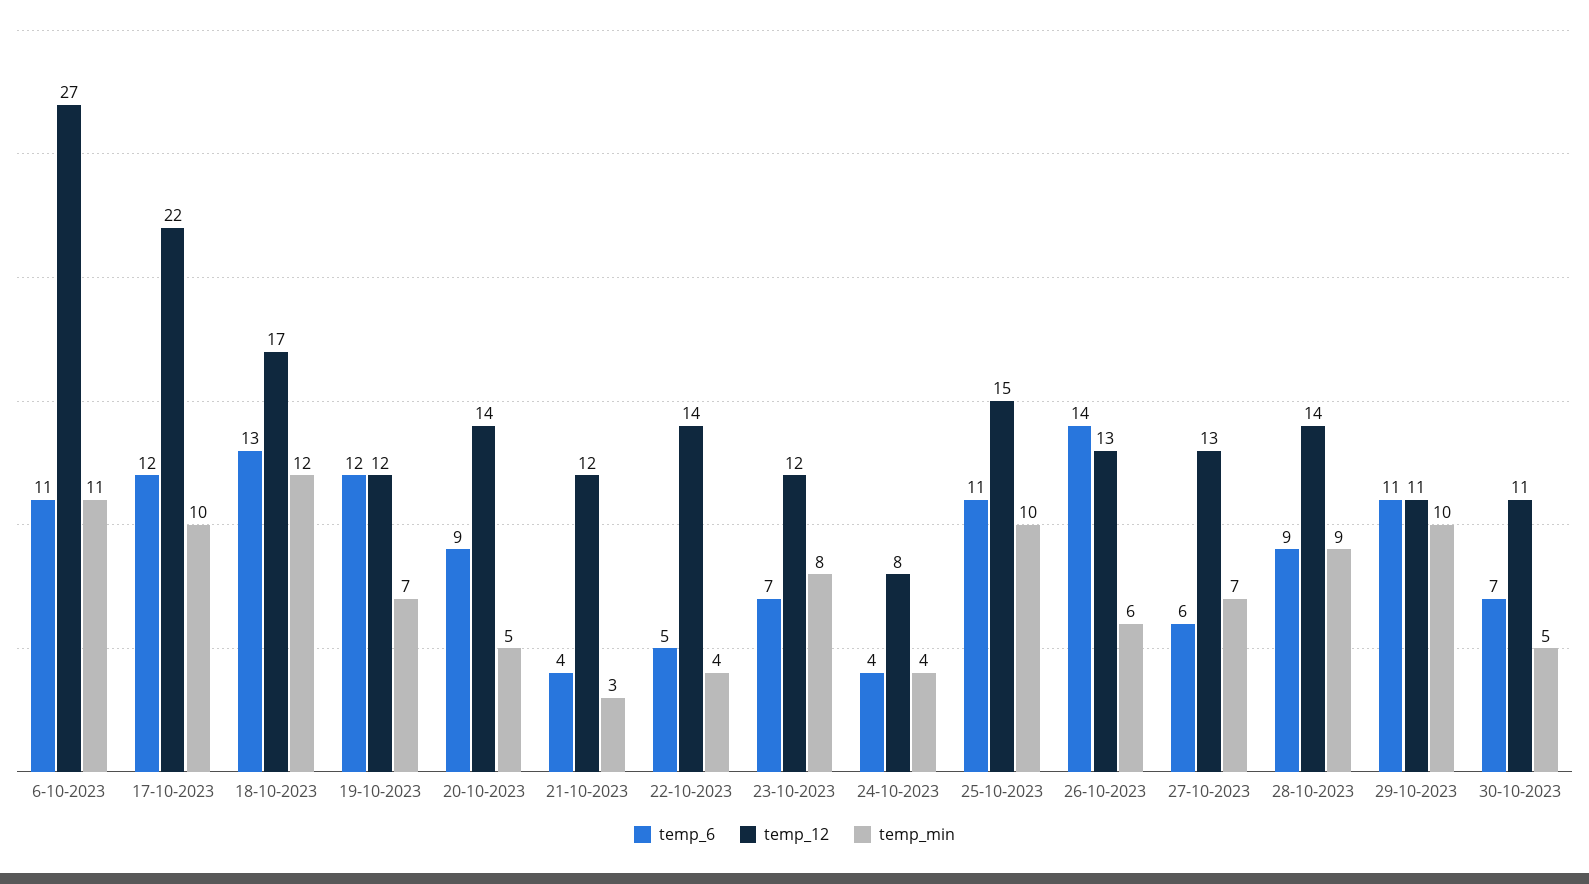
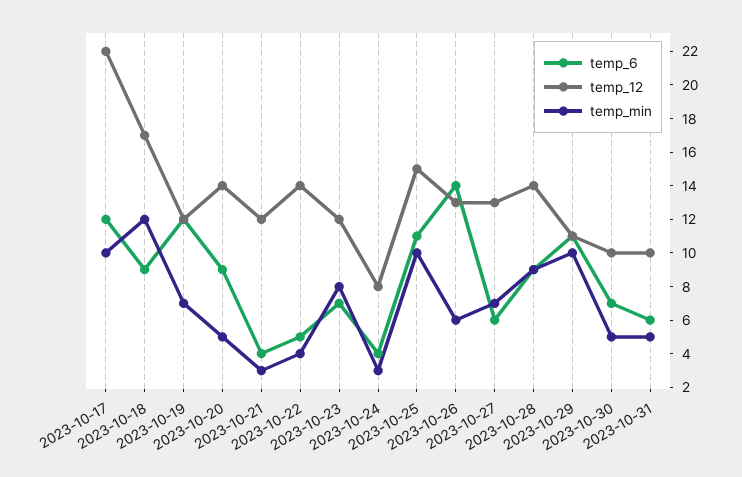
temp_6, 6-10-2023: 11 -> none
temp_12, 6-10-2023: 27 -> none
temp_min, 6-10-2023: 11 -> none
temp_6, 18-10-2023: 13 -> 9
temp_min, 24-10-2023: 4 -> 3
temp_12, 30-10-2023: 11 -> 10
temp_6, 2023-10-31: none -> 6
temp_12, 2023-10-31: none -> 10
temp_min, 2023-10-31: none -> 5

